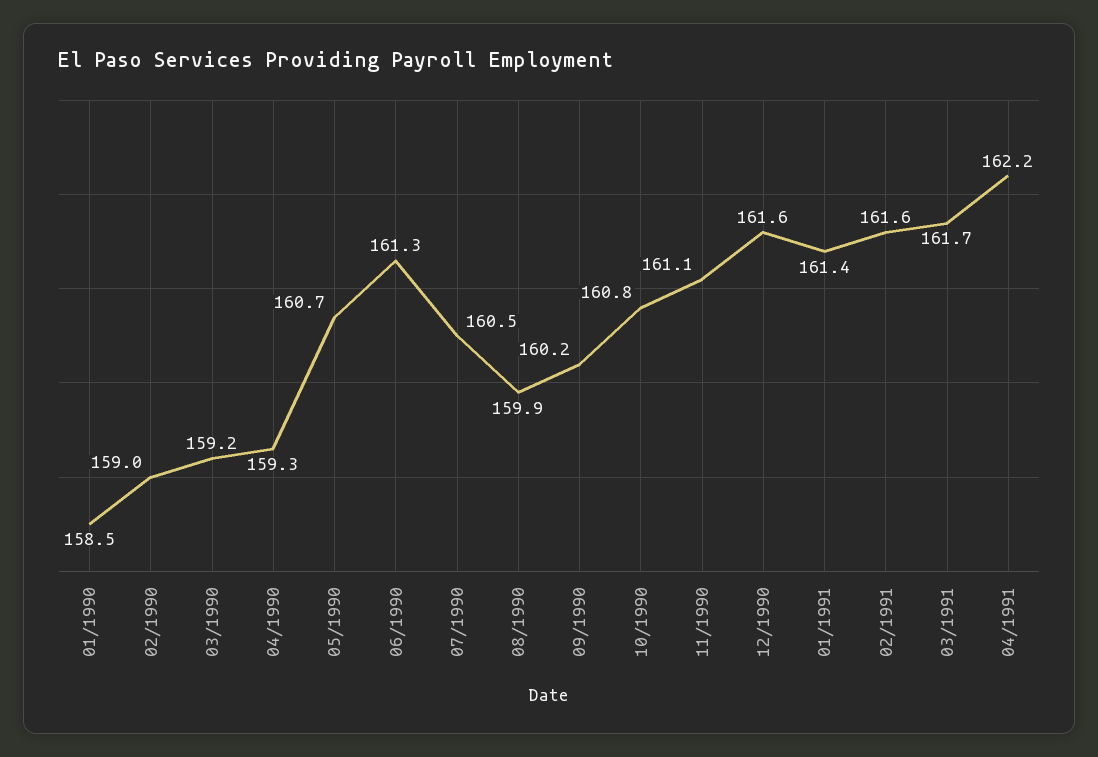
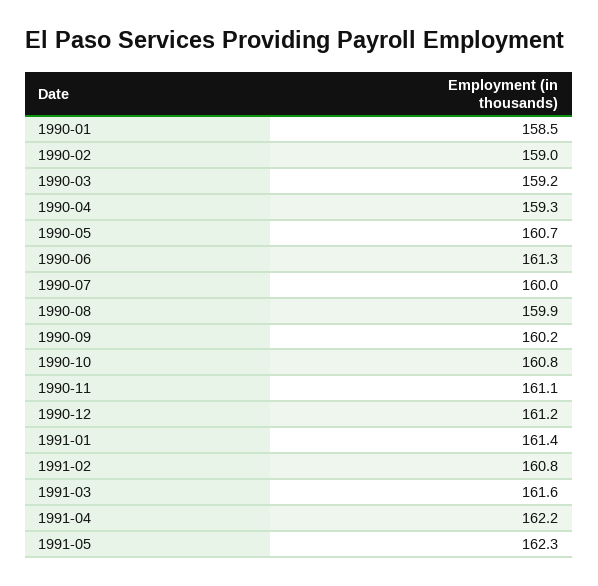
07/1990: 160.5 -> 160
12/1990: 161.6 -> 161.2
02/1991: 161.6 -> 160.8
03/1991: 161.7 -> 161.6
1991-05: none -> 162.3

